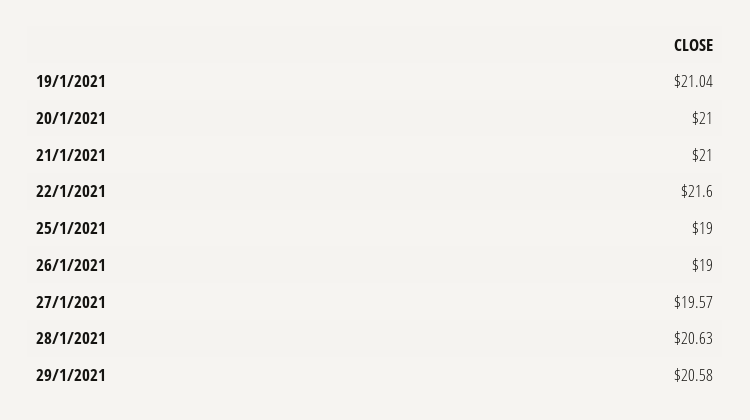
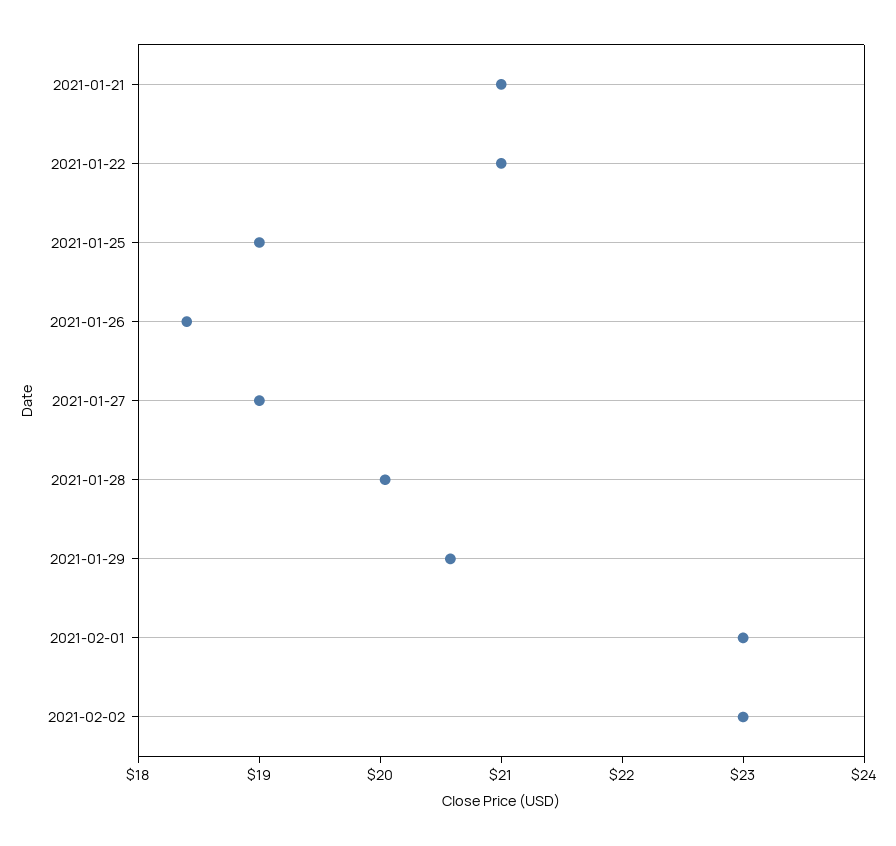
19/1/2021: 21.04 -> none
20/1/2021: 21 -> none
22/1/2021: 21.6 -> 21
26/1/2021: 19 -> 18.4
27/1/2021: 19.57 -> 19
28/1/2021: 20.63 -> 20
2021-02-01: none -> 23
2021-02-02: none -> 23

